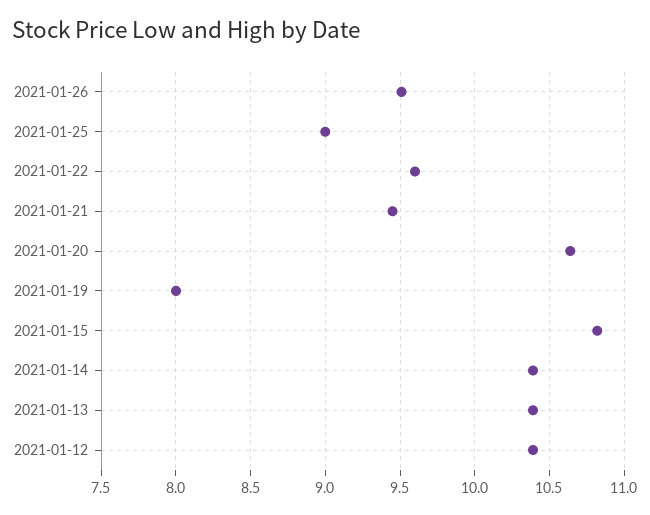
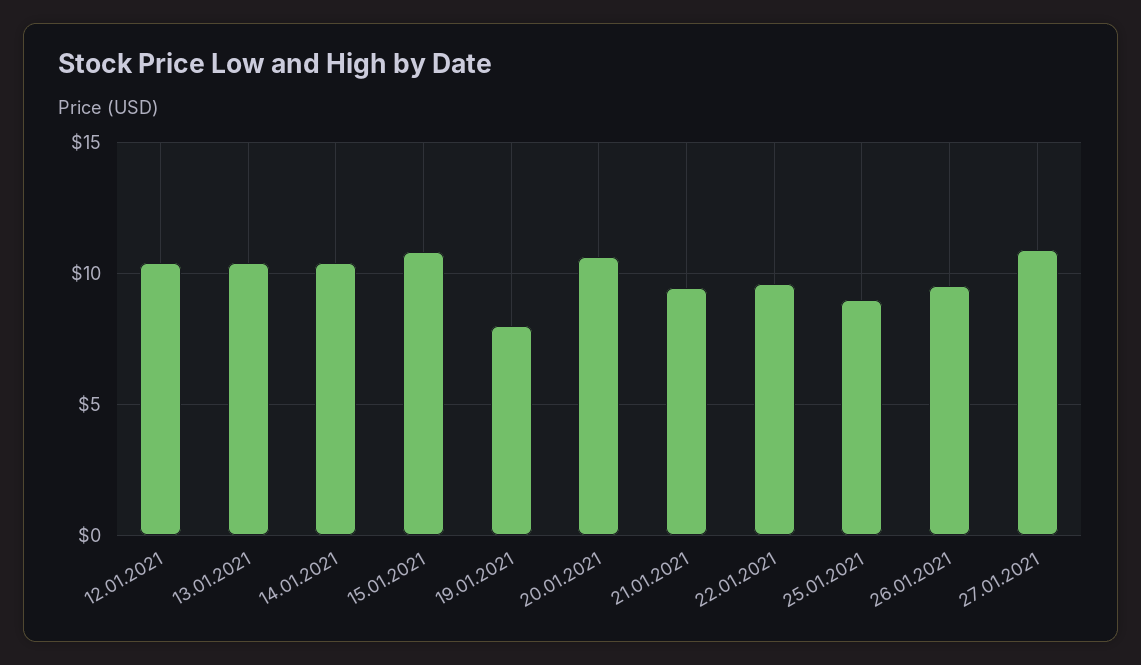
27.01.2021: none -> 11

